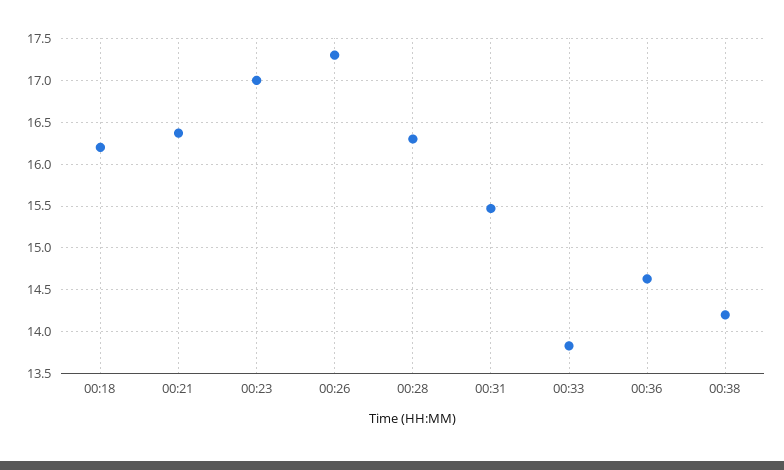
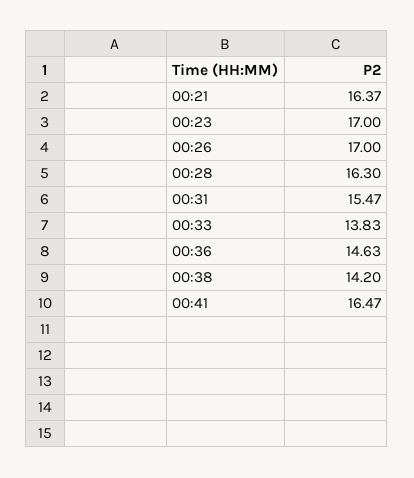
00:18: 16.2 -> none
00:26: 17.3 -> 17
00:41: none -> 16.47

